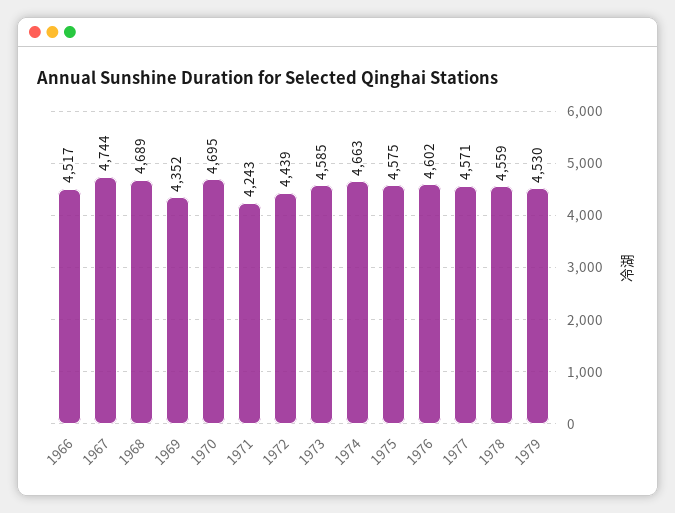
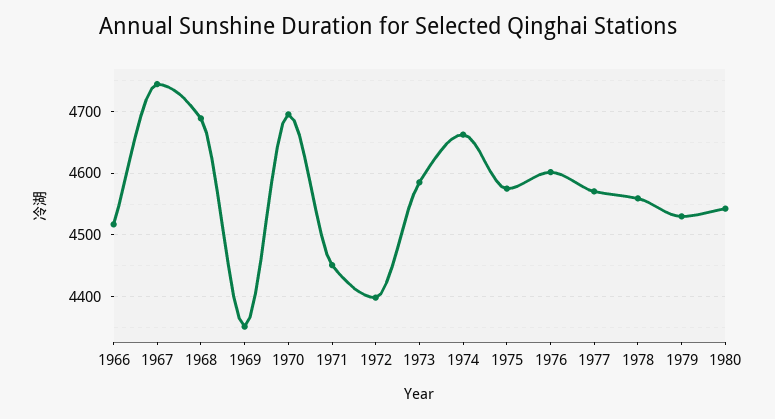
1971: 4243 -> 4450
1972: 4439 -> 4400
1980: none -> 4540

